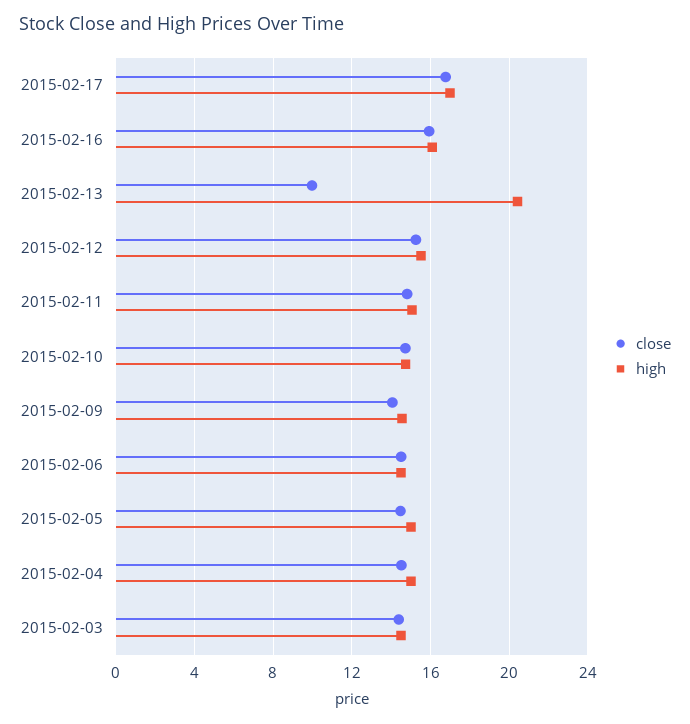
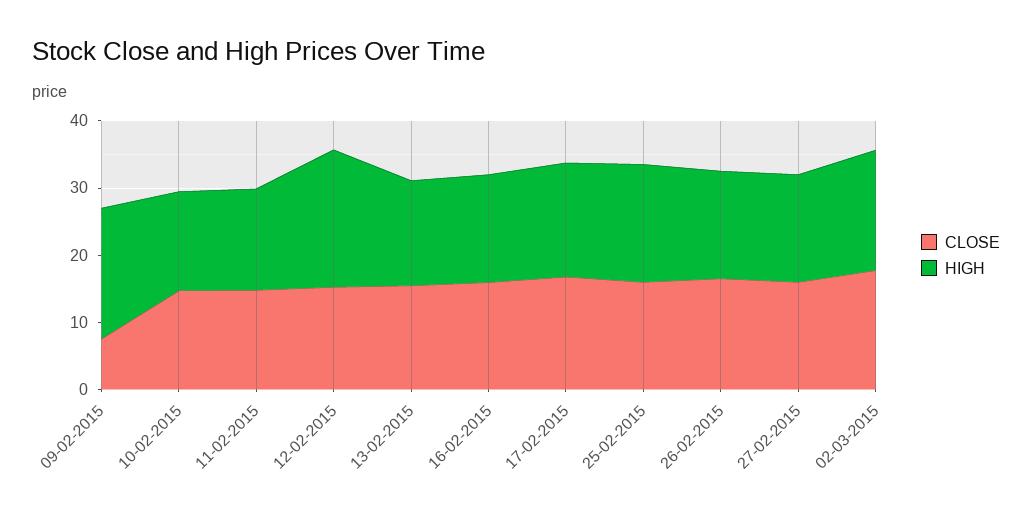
close, 2015-02-13: 10 -> 16
high, 2015-02-13: 20.5 -> 16
high, 2015-02-12: 15.5 -> 20
close, 2015-02-09: 14 -> 8
high, 2015-02-09: 14.5 -> 20
close, 2015-02-06: 14.5 -> none
high, 2015-02-06: 14.5 -> none
close, 2015-02-05: 14.5 -> none
high, 2015-02-05: 15 -> none
close, 2015-02-04: 14.5 -> none
high, 2015-02-04: 15 -> none
close, 2015-02-03: 14.5 -> none
high, 2015-02-03: 14.5 -> none
close, 25-02-2015: none -> 16
high, 25-02-2015: none -> 18
close, 26-02-2015: none -> 16
high, 26-02-2015: none -> 16
close, 27-02-2015: none -> 16
high, 27-02-2015: none -> 16
close, 02-03-2015: none -> 18
high, 02-03-2015: none -> 18

